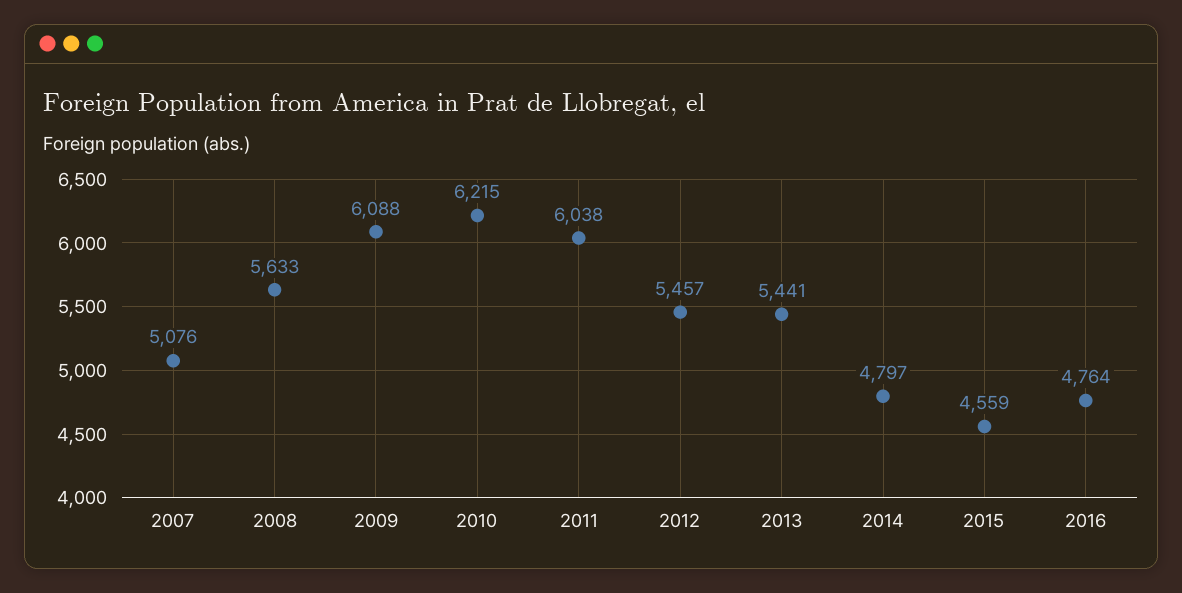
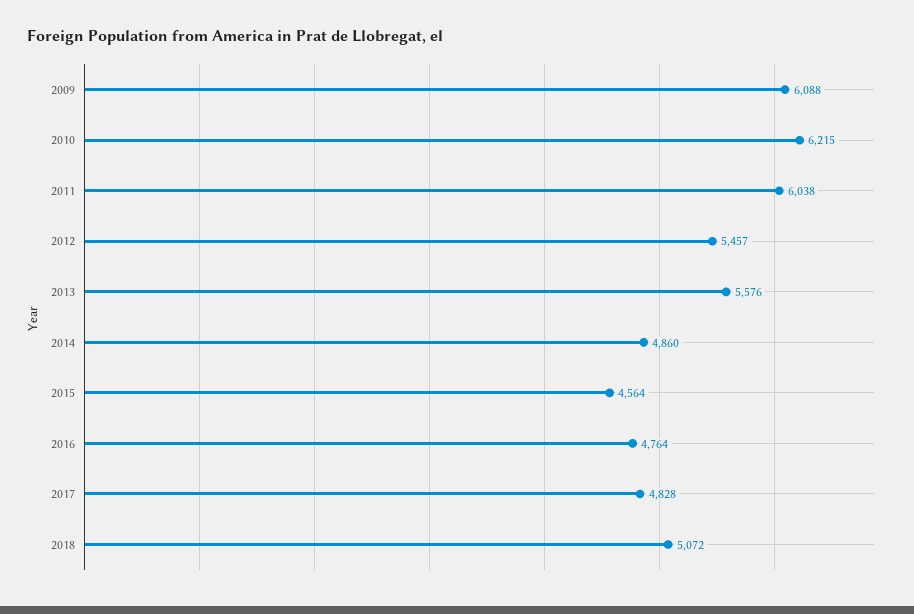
2007: 5076 -> none
2008: 5633 -> none
2013: 5441 -> 5576
2014: 4797 -> 4860
2015: 4559 -> 4564
2017: none -> 4828
2018: none -> 5072

